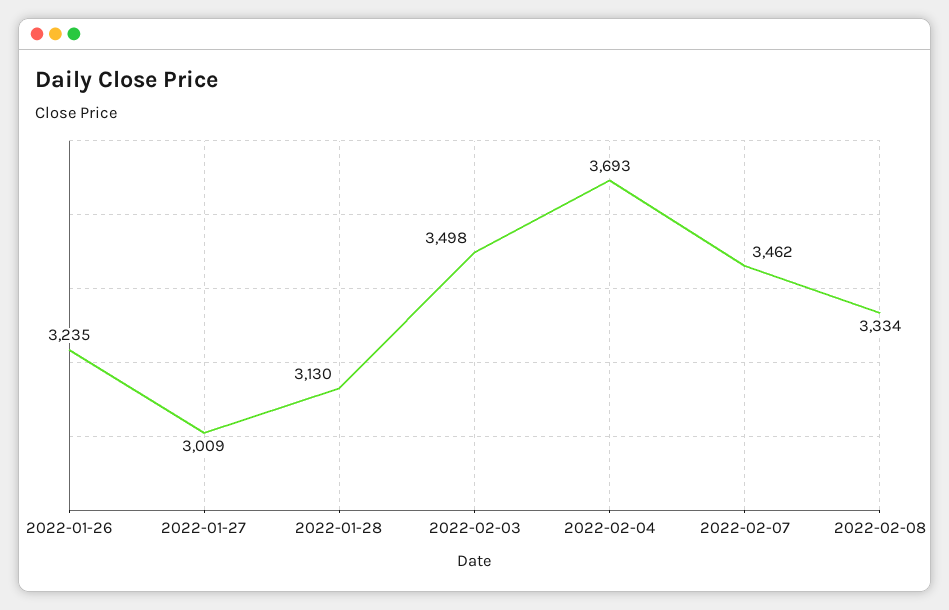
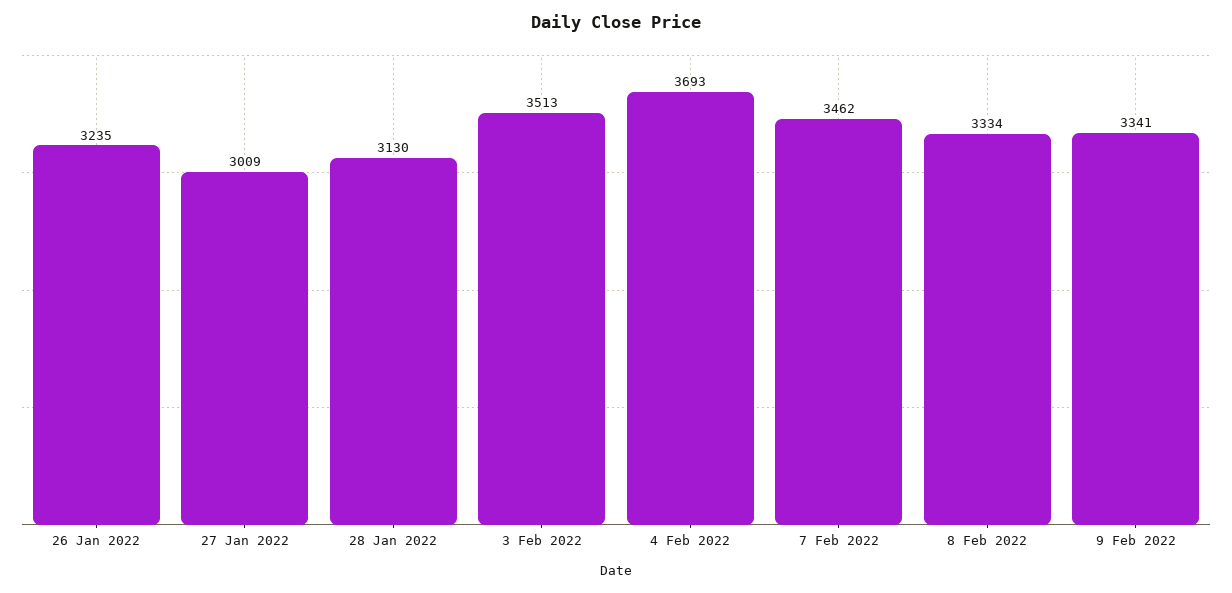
2022-02-03: 3498 -> 3513
9 Feb 2022: none -> 3341

